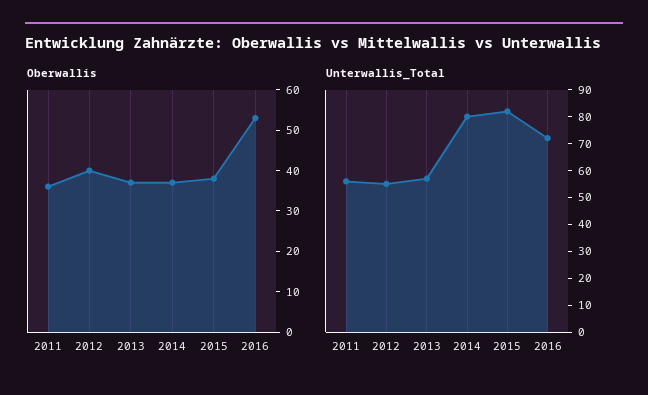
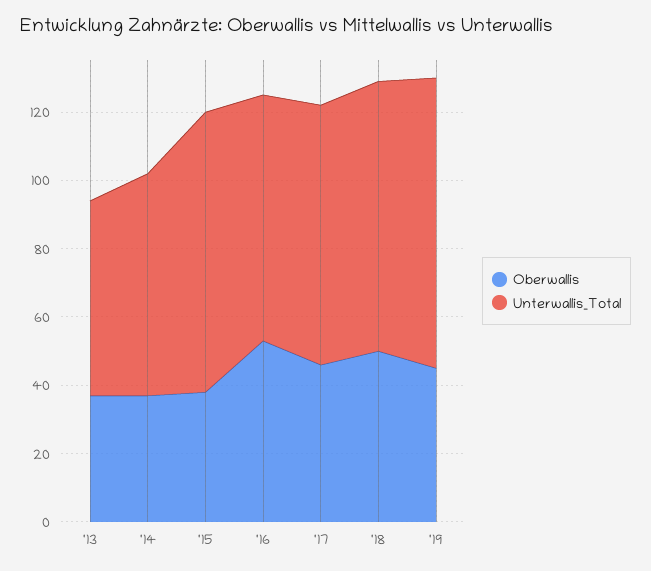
Oberwallis, 2011: 35 -> none
Oberwallis, 2012: 40 -> none
Unterwallis_Total, 2011: 55 -> none
Unterwallis_Total, 2012: 55 -> none
Unterwallis_Total, 2014: 80 -> 65
Oberwallis, '17: none -> 45
Unterwallis_Total, '17: none -> 75
Oberwallis, '18: none -> 50
Unterwallis_Total, '18: none -> 80
Oberwallis, '19: none -> 45
Unterwallis_Total, '19: none -> 85

